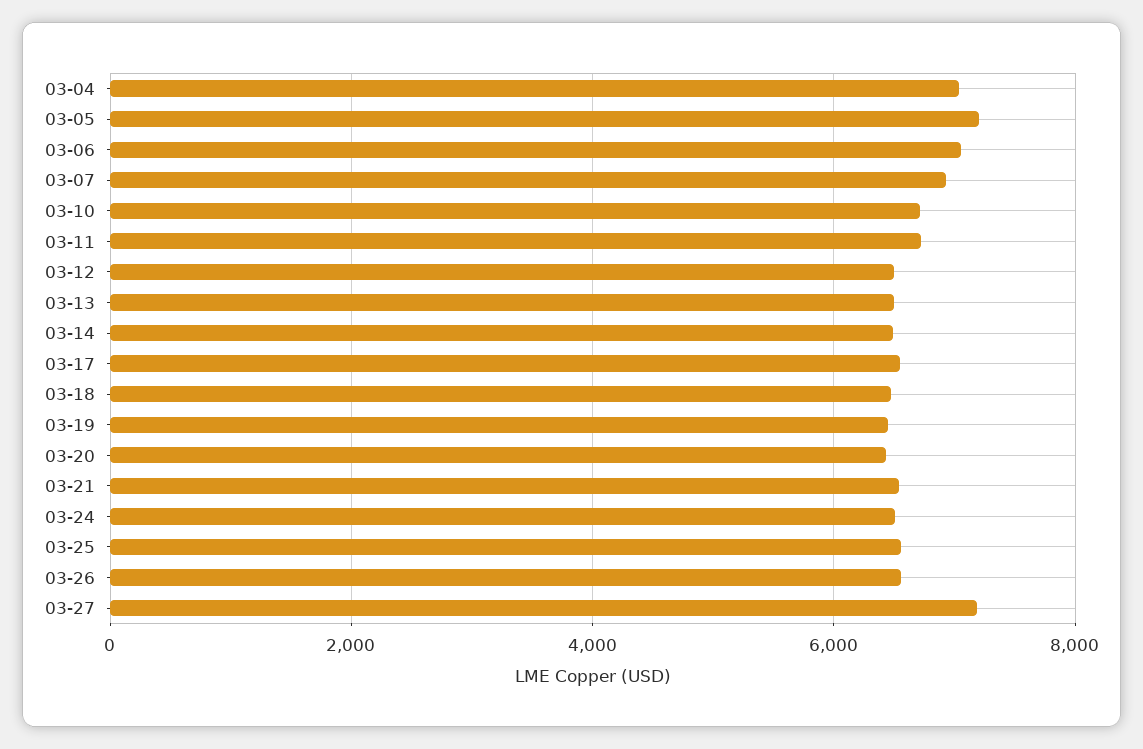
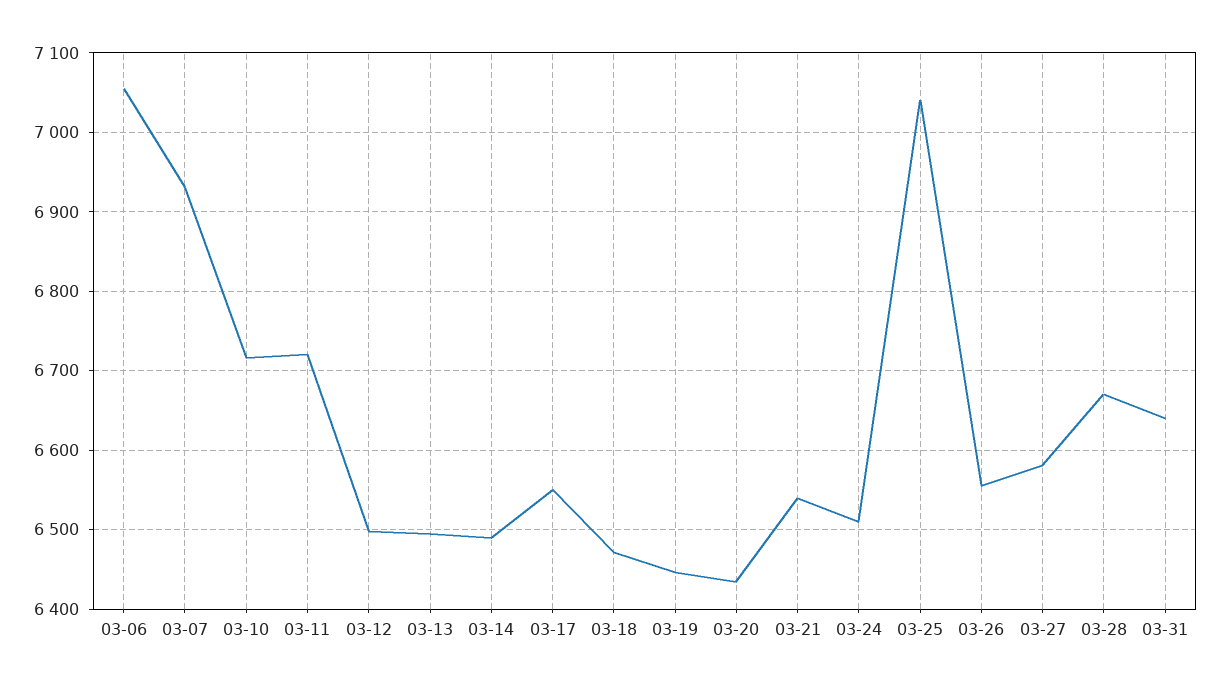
03-04: 7000 -> none
03-05: 7200 -> none
03-25: 6600 -> 7040
03-27: 7200 -> 6580
03-28: none -> 6670
03-31: none -> 6640

